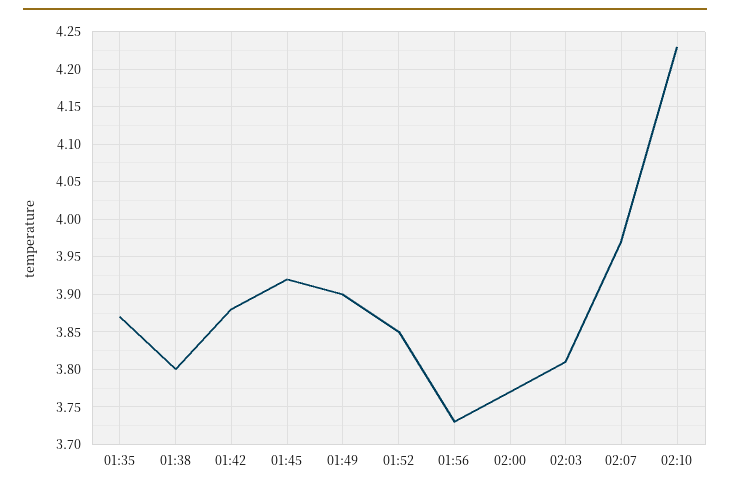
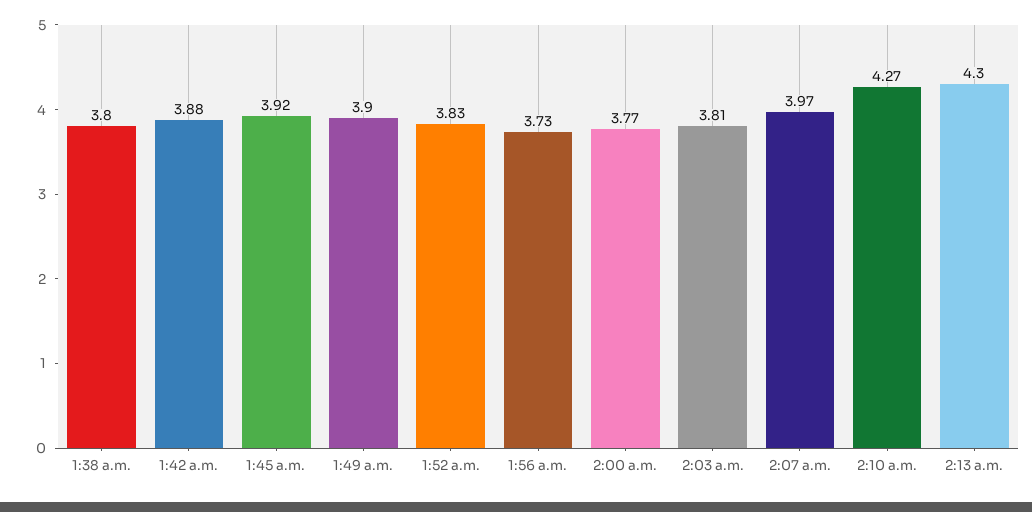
01:35: 3.87 -> none
01:52: 3.85 -> 3.83
02:10: 4.23 -> 4.27
2:13 a.m.: none -> 4.3

